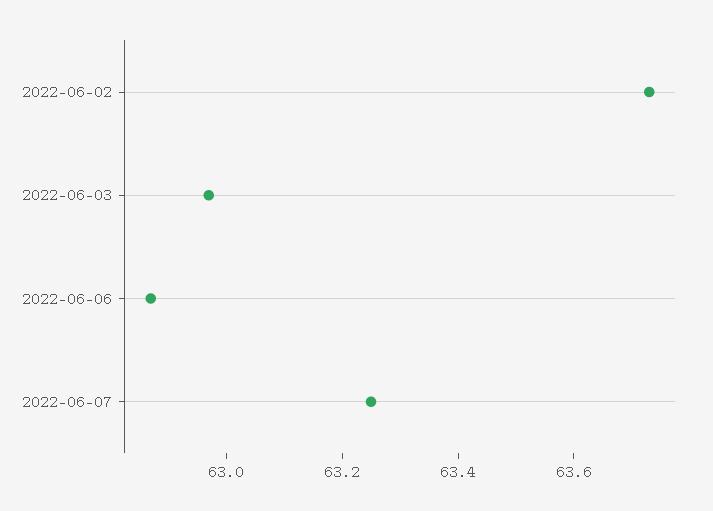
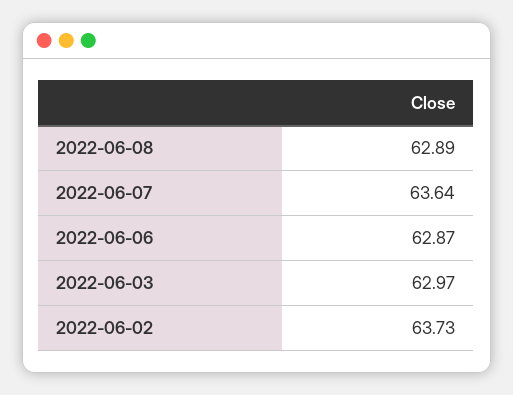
2022-06-07: 63.25 -> 63.64
2022-06-08: none -> 62.89

